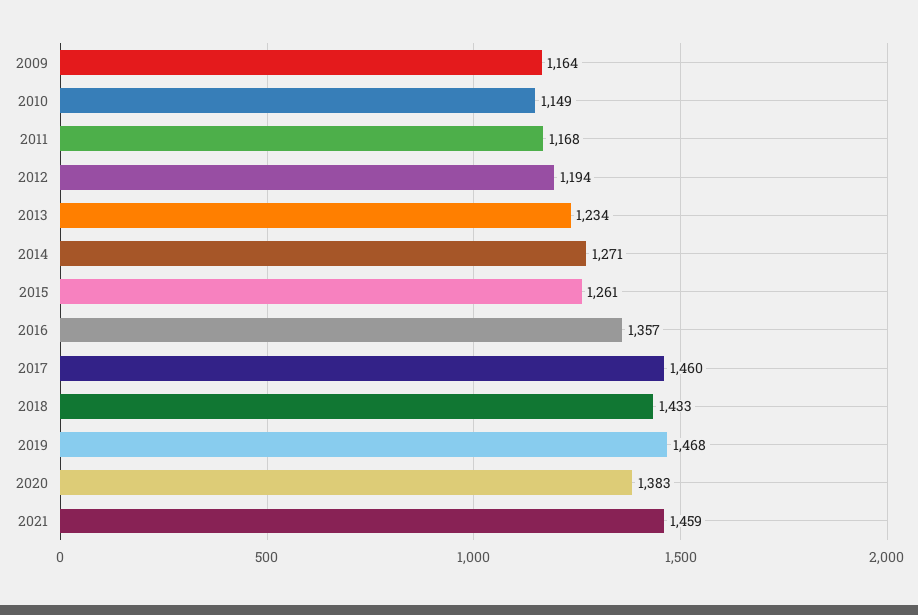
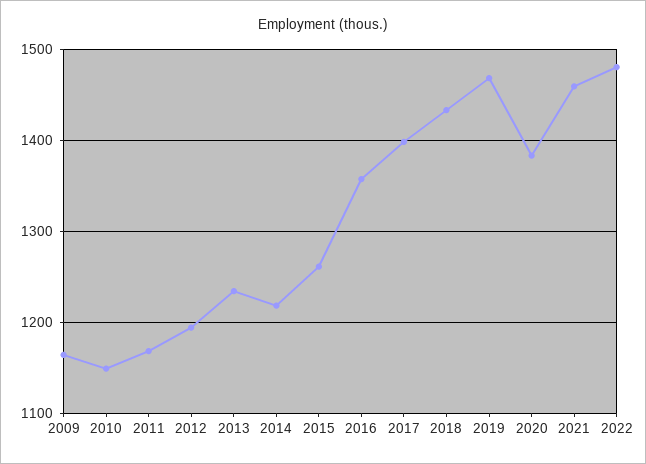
2014: 1271 -> 1220
2017: 1460 -> 1400
2022: none -> 1480

